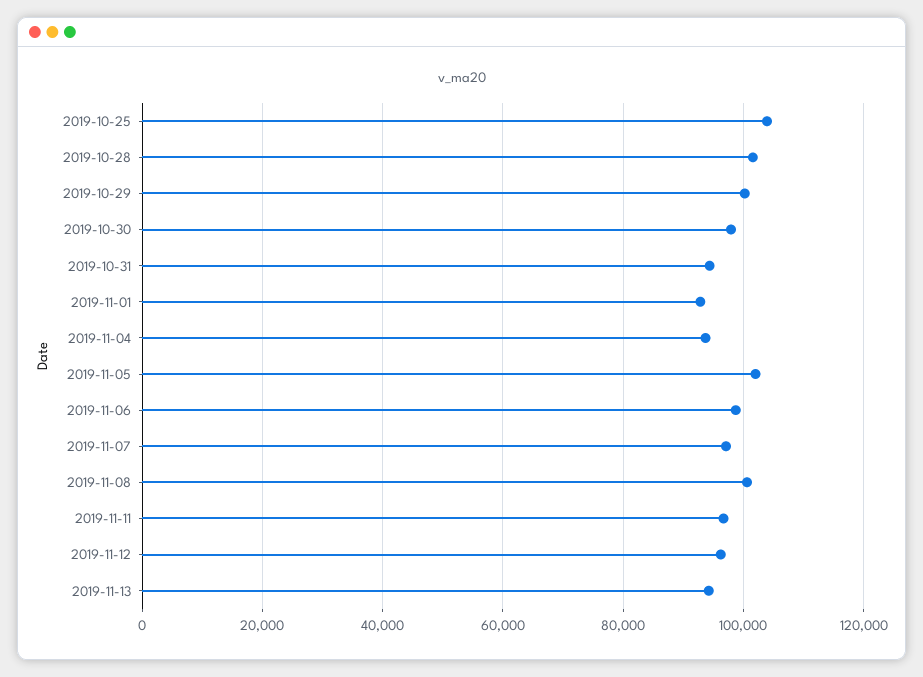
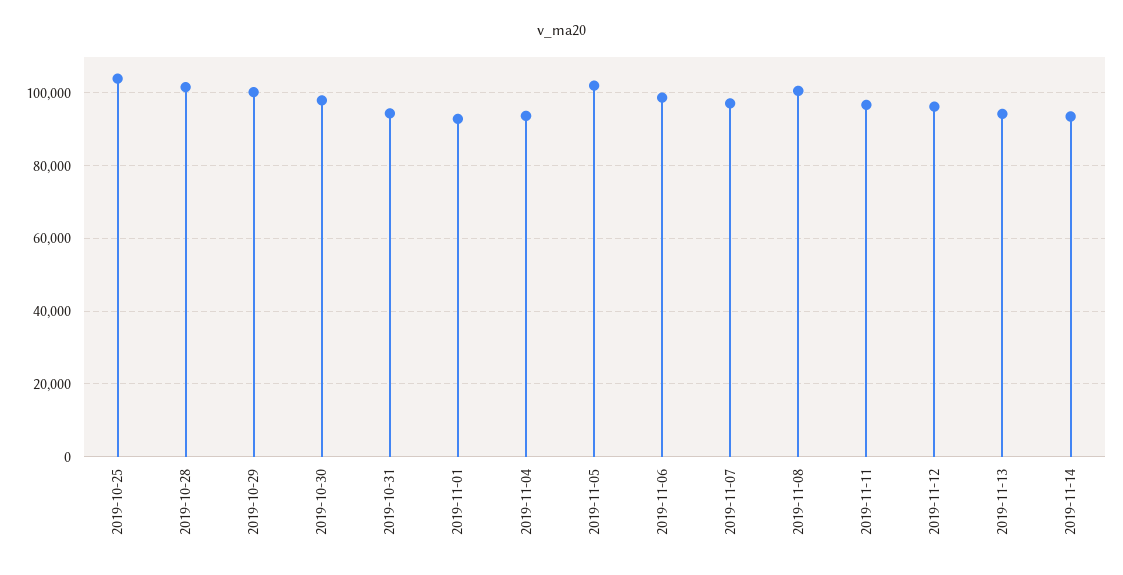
2019-11-14: none -> 94000

